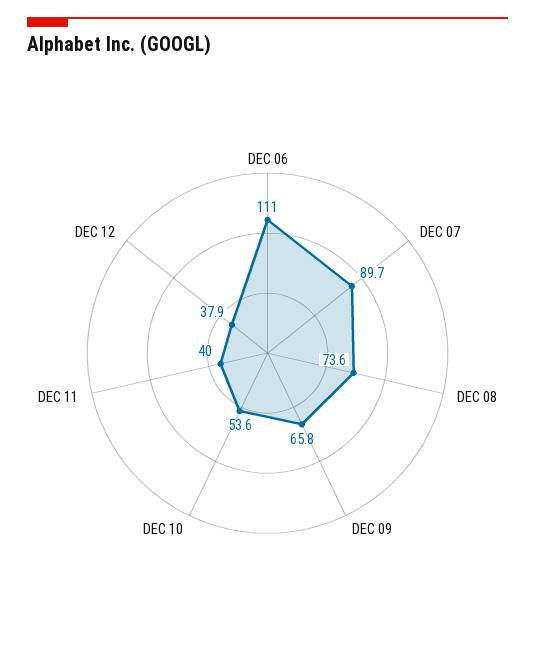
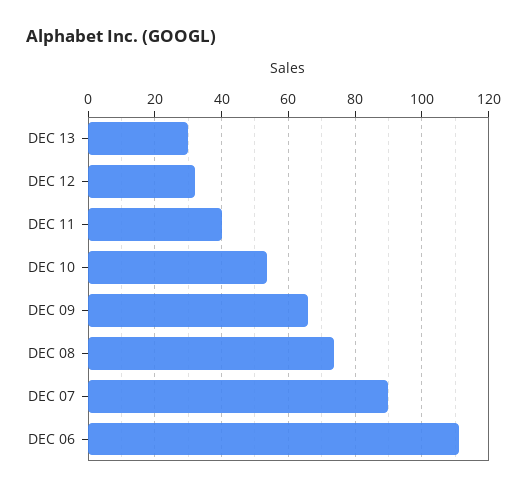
DEC 12: 37.9 -> 32
DEC 13: none -> 30

